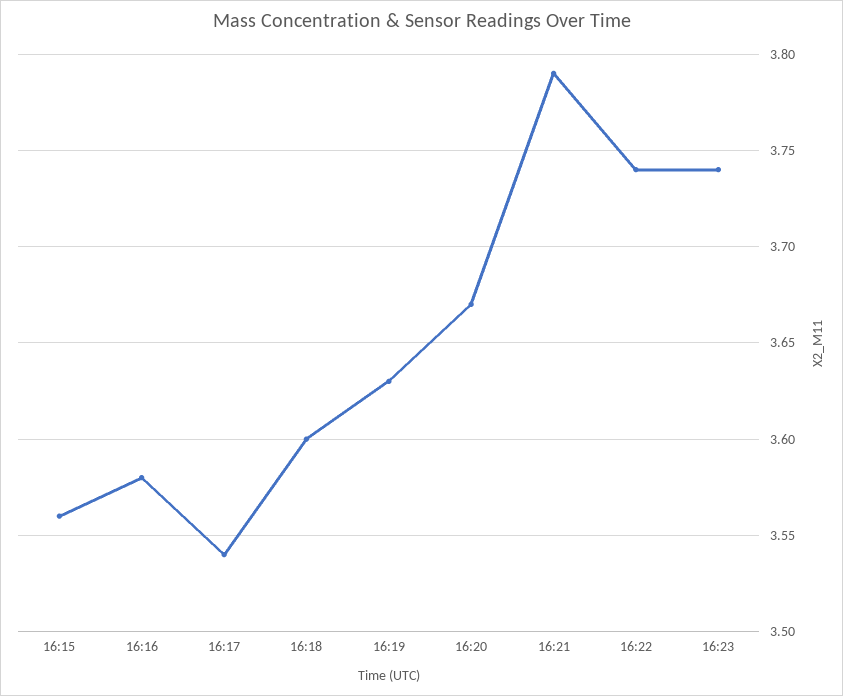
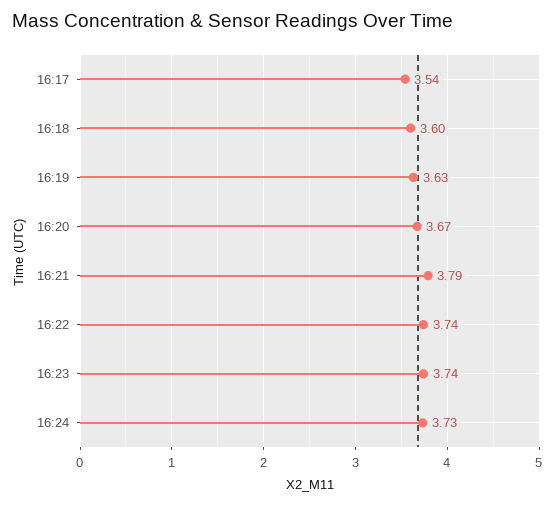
16:15: 3.56 -> none
16:16: 3.58 -> none
16:24: none -> 3.73

